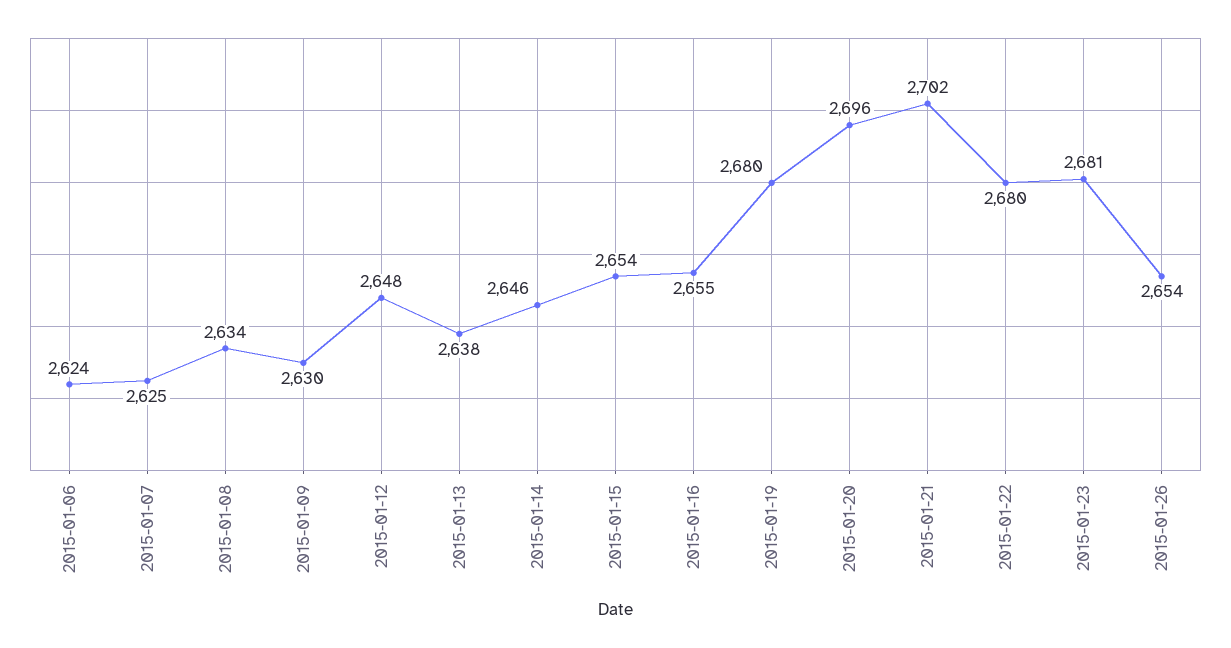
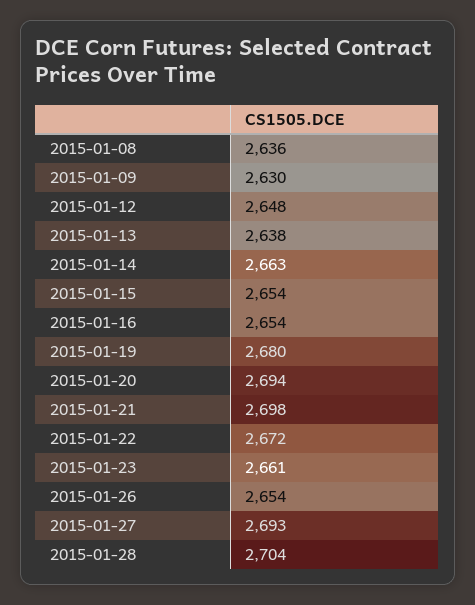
2015-01-06: 2624 -> none
2015-01-07: 2625 -> none
2015-01-08: 2634 -> 2636
2015-01-14: 2646 -> 2663
2015-01-16: 2655 -> 2654
2015-01-20: 2696 -> 2694
2015-01-21: 2702 -> 2698
2015-01-22: 2680 -> 2672
2015-01-23: 2681 -> 2661
2015-01-27: none -> 2693
2015-01-28: none -> 2704

